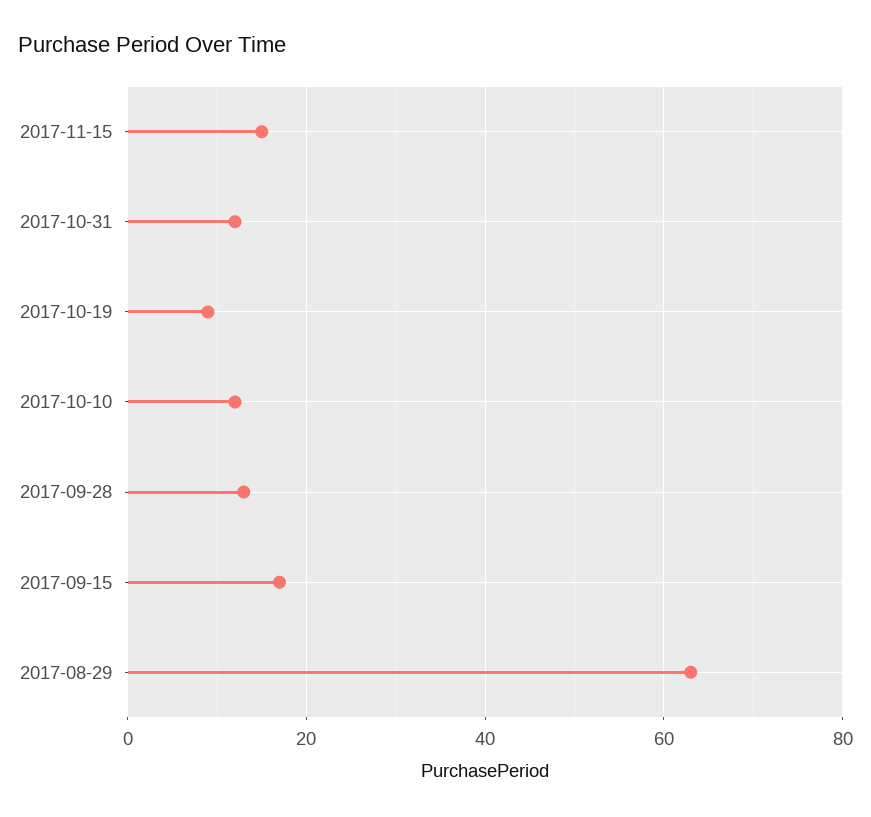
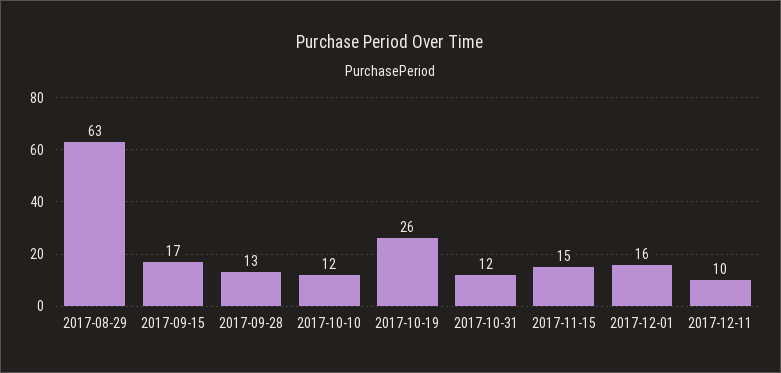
2017-10-19: 10 -> 26
2017-12-01: none -> 16
2017-12-11: none -> 10

